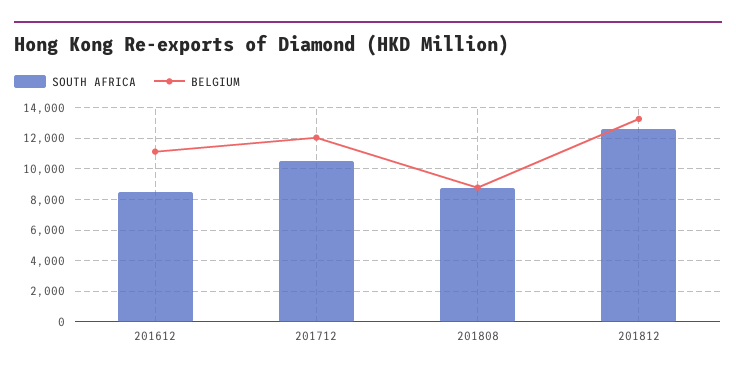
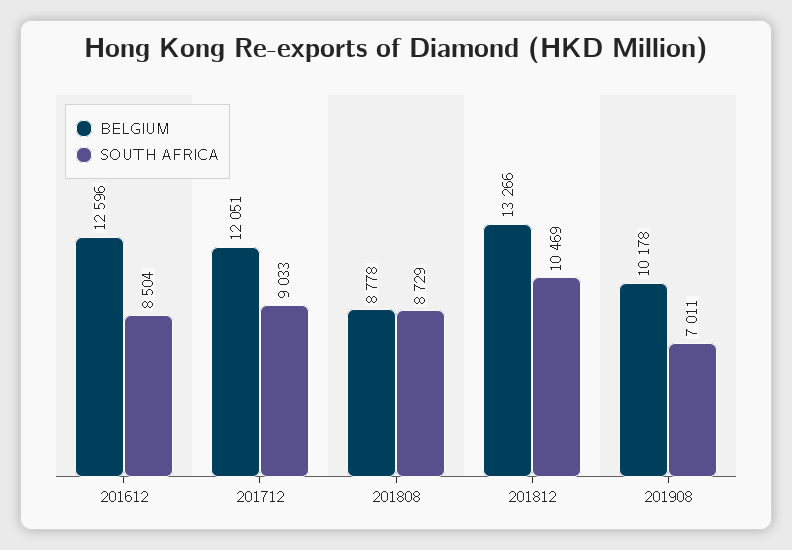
BELGIUM, 201612: 11000 -> 12596
SOUTH AFRICA, 201712: 10500 -> 9033
SOUTH AFRICA, 201812: 12500 -> 10469
BELGIUM, 201908: none -> 10178
SOUTH AFRICA, 201908: none -> 7011

